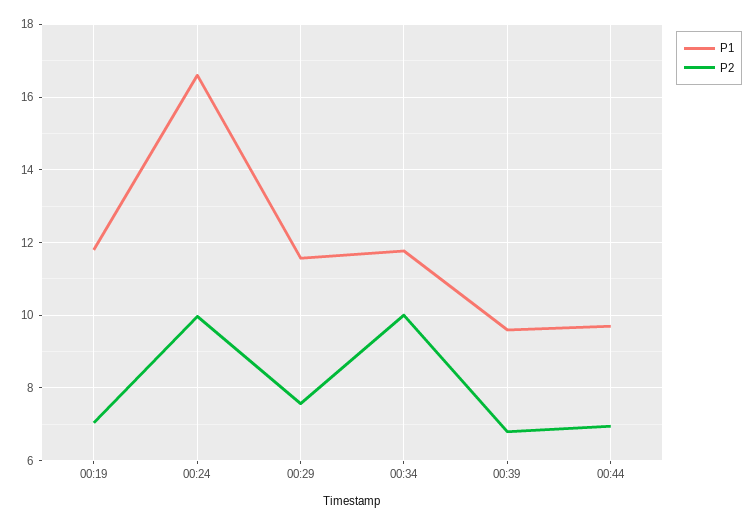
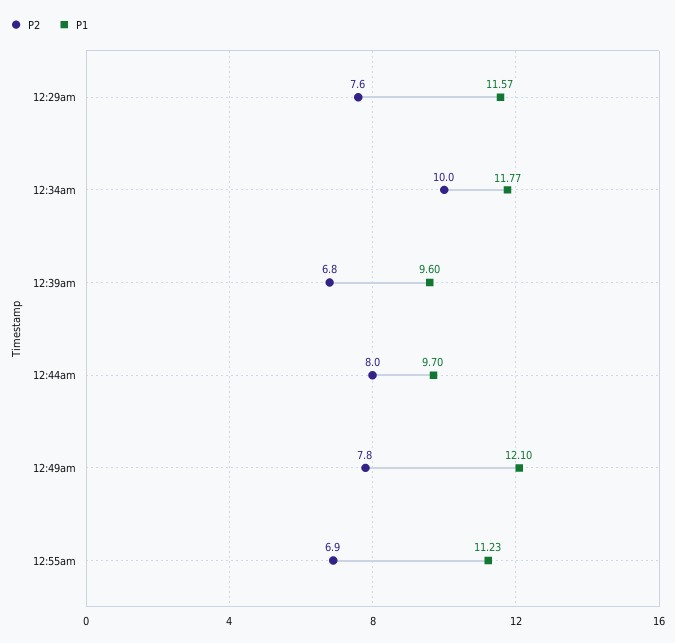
P1, 00:19: 11.8 -> none
P2, 00:19: 7 -> none
P1, 00:24: 16.6 -> none
P2, 00:24: 10 -> none
P2, 00:44: 7 -> 8
P2, 12:49am: none -> 7.8
P1, 12:49am: none -> 12.1
P2, 12:55am: none -> 6.9
P1, 12:55am: none -> 11.23

